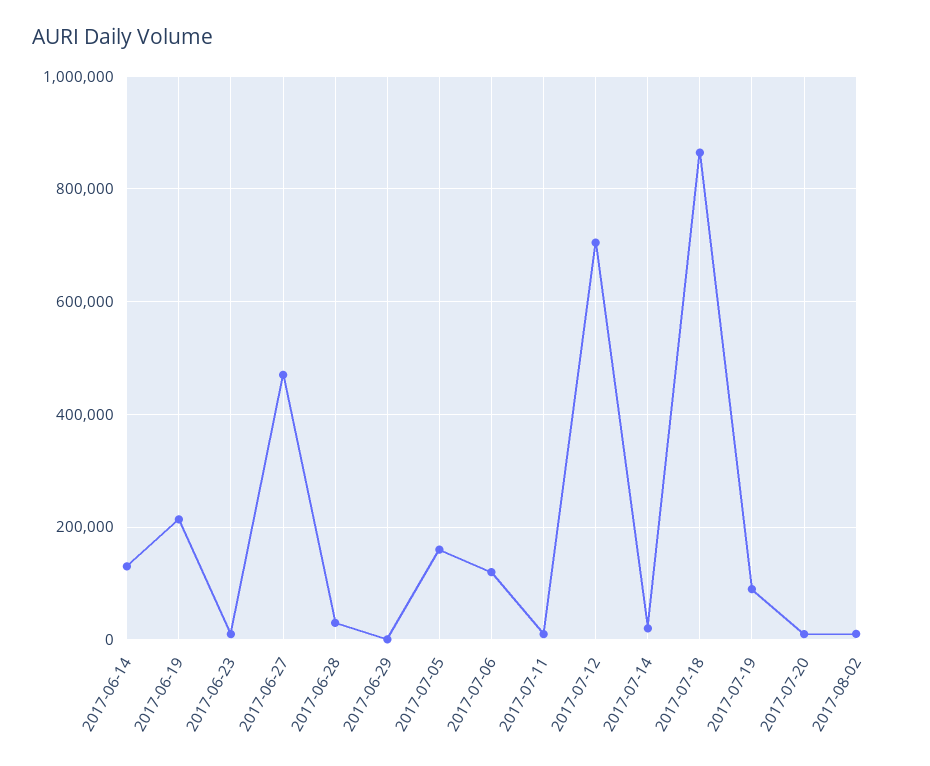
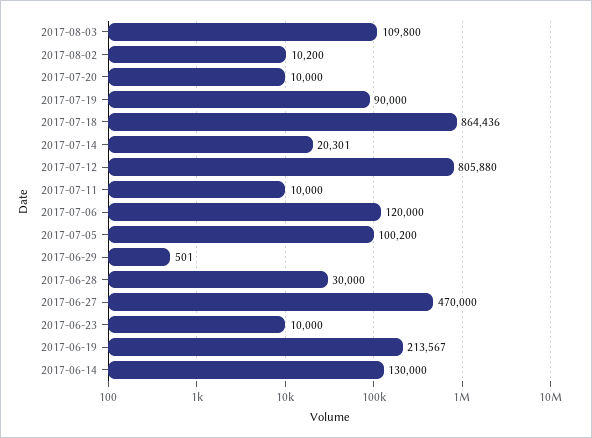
2017-07-05: 160000 -> 100200
2017-07-12: 700000 -> 805880
2017-08-03: none -> 109800

